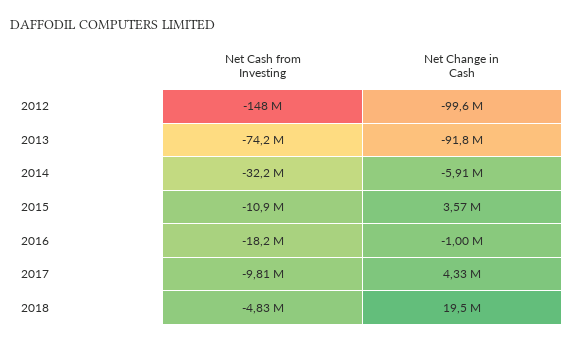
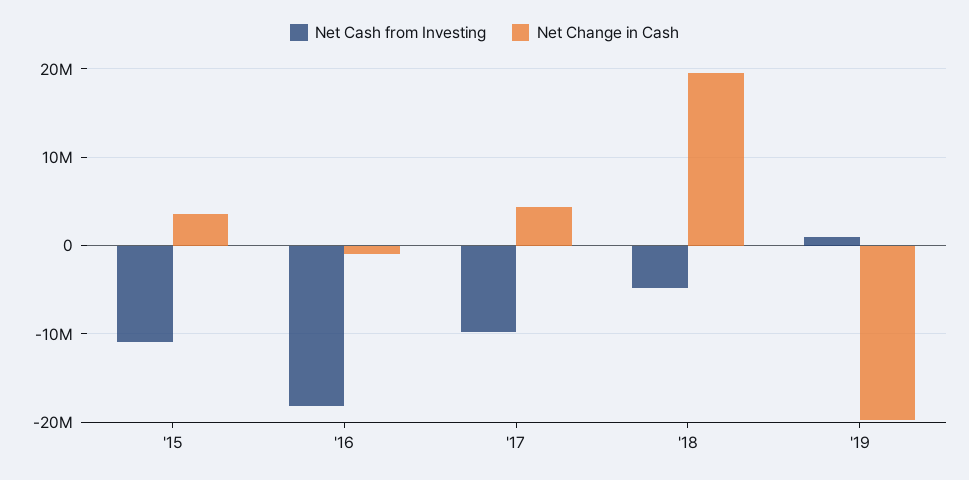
Net Cash from Investing, 2012: -148000000 -> none
Net Change in Cash, 2012: -99600000 -> none
Net Cash from Investing, 2013: -74200000 -> none
Net Change in Cash, 2013: -91800000 -> none
Net Cash from Investing, 2014: -32200000 -> none
Net Change in Cash, 2014: -5910000 -> none
Net Cash from Investing, '19: none -> 1000000
Net Change in Cash, '19: none -> -20000000

